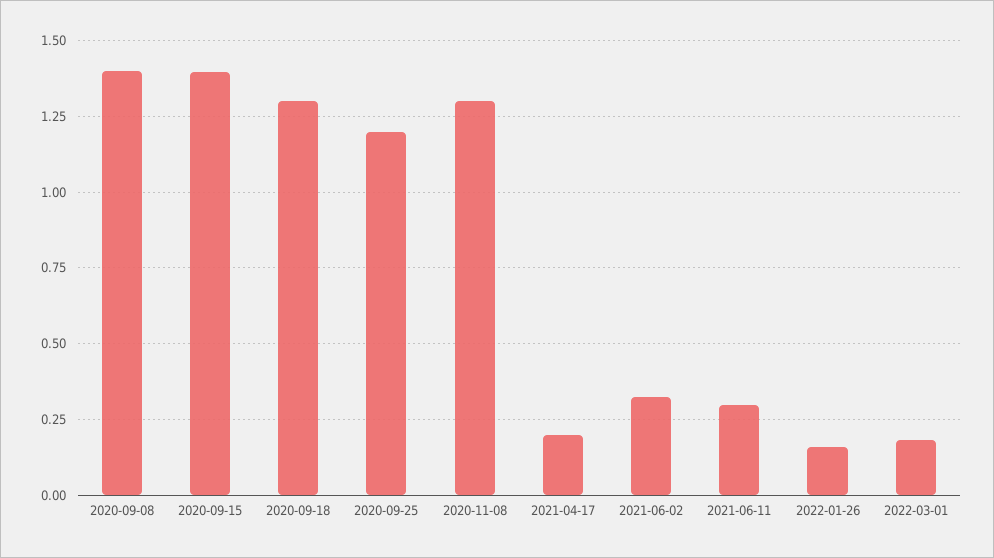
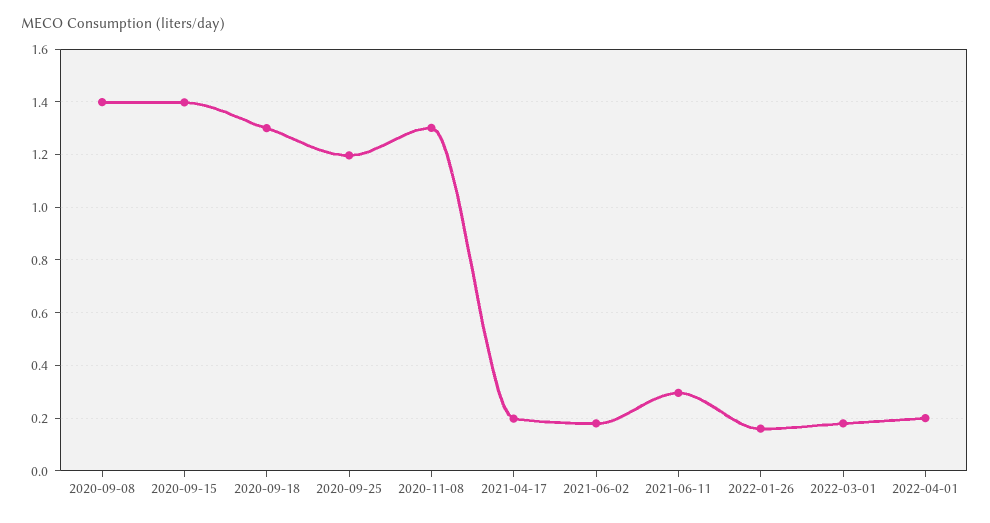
2021-06-02: 0.325 -> 0.175
2022-04-01: none -> 0.2

